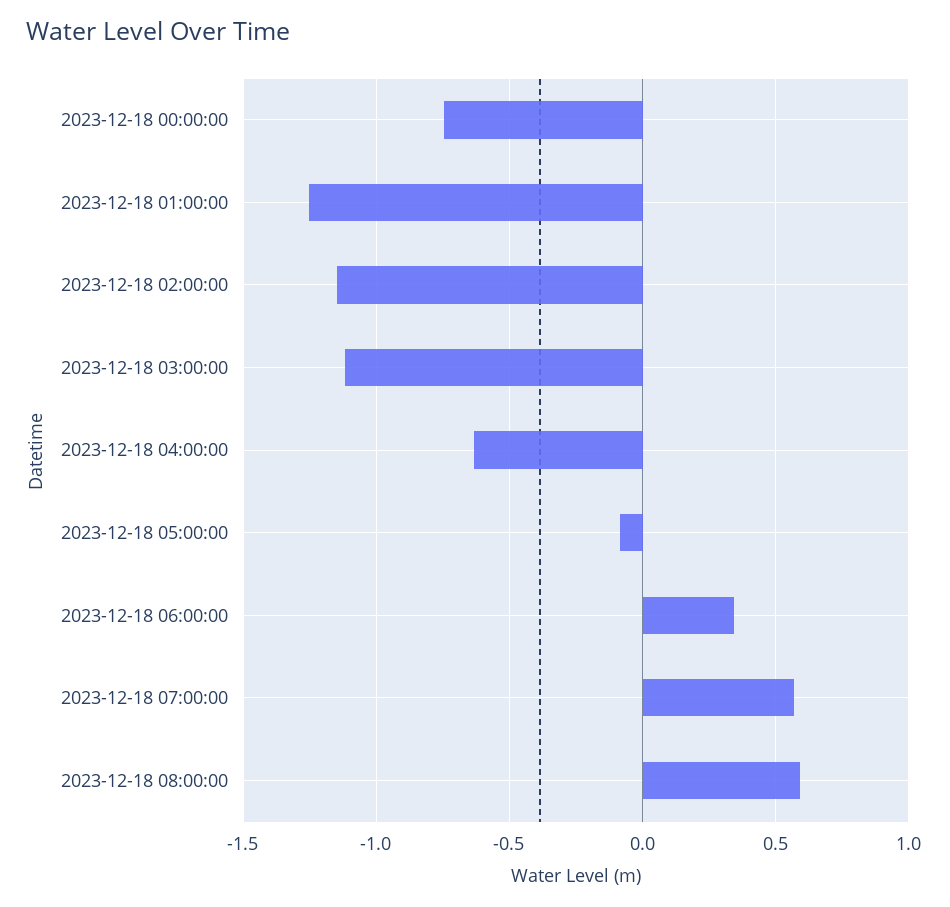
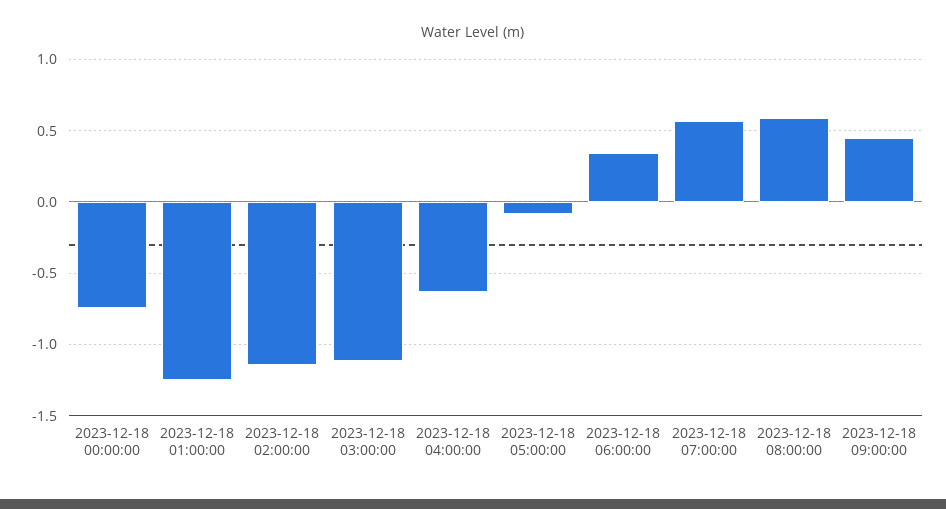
2023-12-18 09:00:00: none -> 0.45

